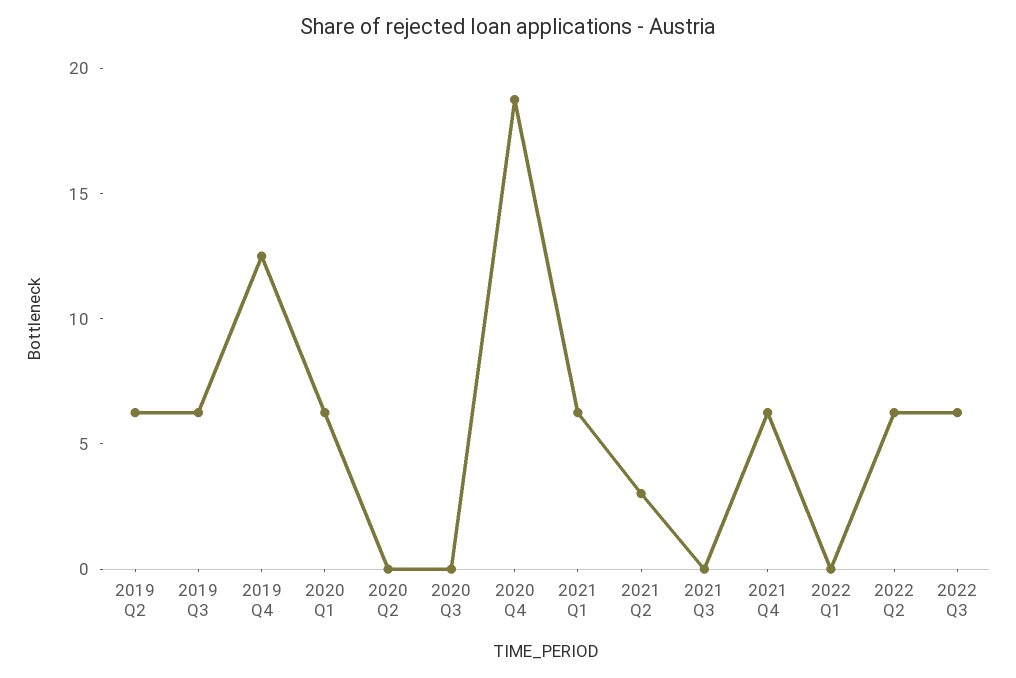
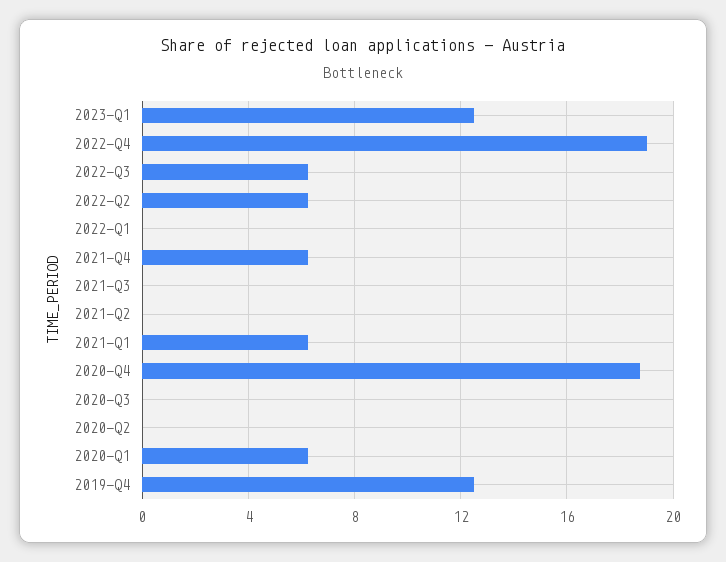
2019 Q2: 6 -> none
2019 Q3: 6 -> none
2021 Q2: 3 -> 0
2023-Q1: none -> 12.5
2022-Q4: none -> 19

